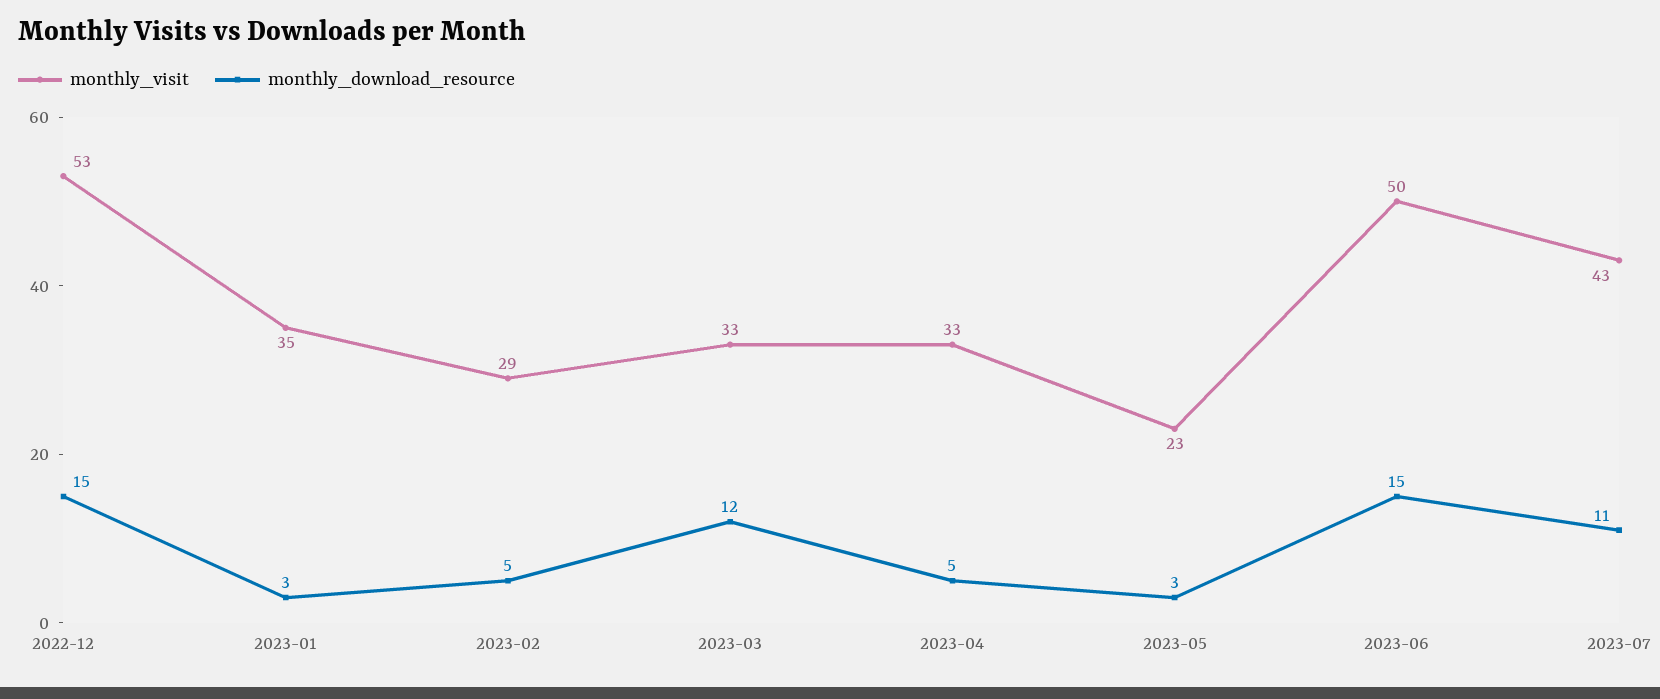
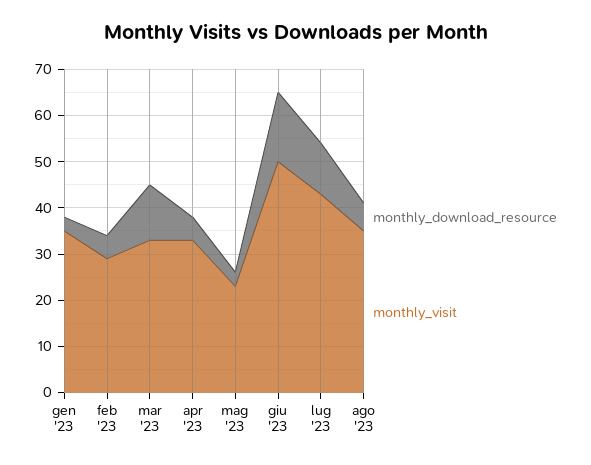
monthly_visit, 2022-12: 53 -> none
monthly_download_resource, 2022-12: 15 -> none
monthly_download_resource, ago '23: none -> 5
monthly_visit, ago '23: none -> 35

